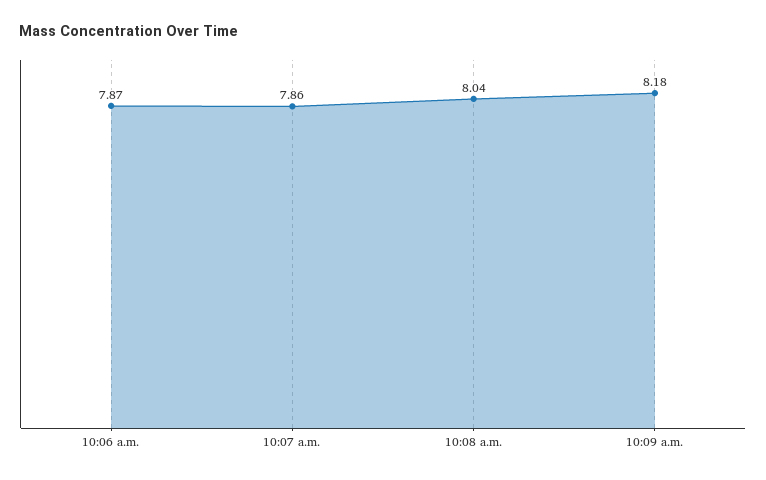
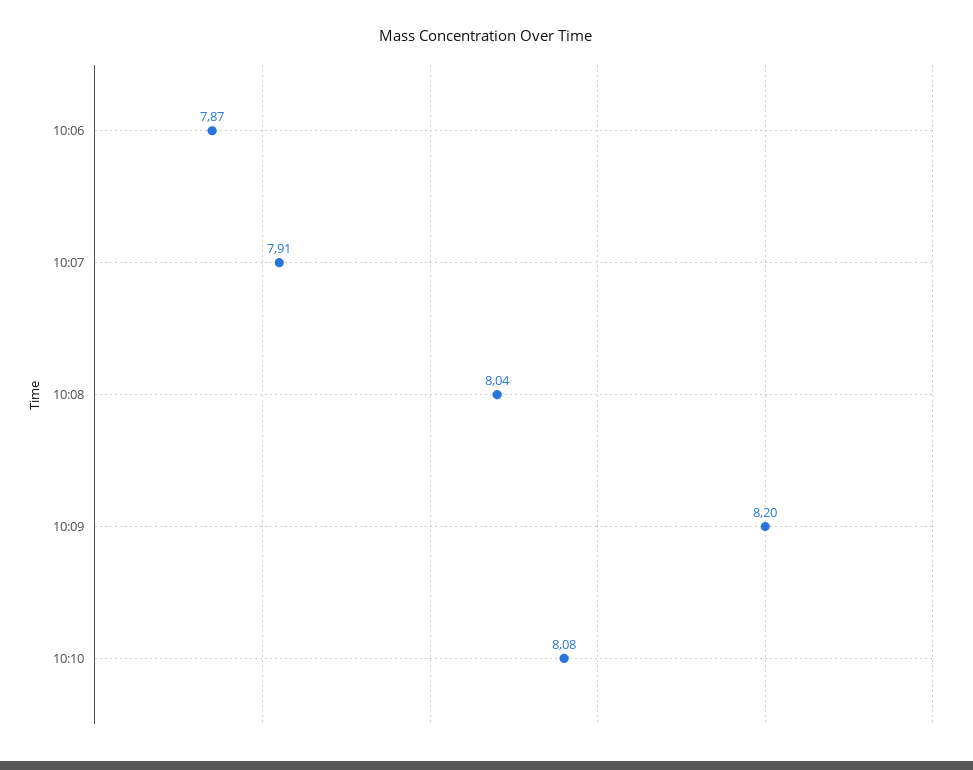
10:07 a.m.: 7.86 -> 7.91
10:09 a.m.: 8.18 -> 8.2
10:10: none -> 8.08

